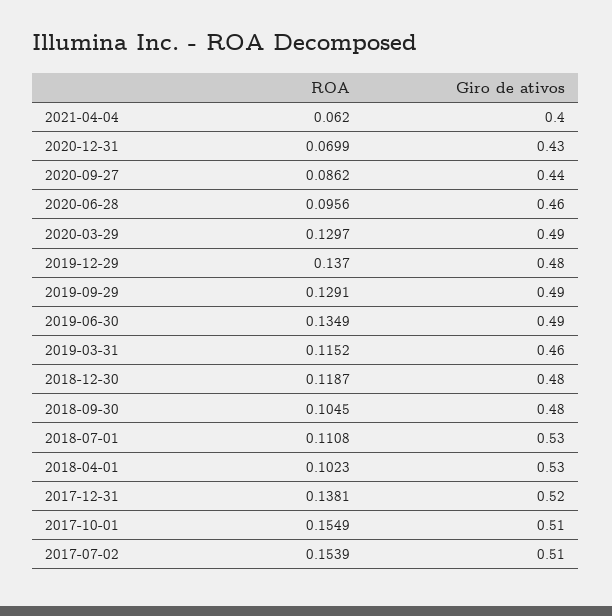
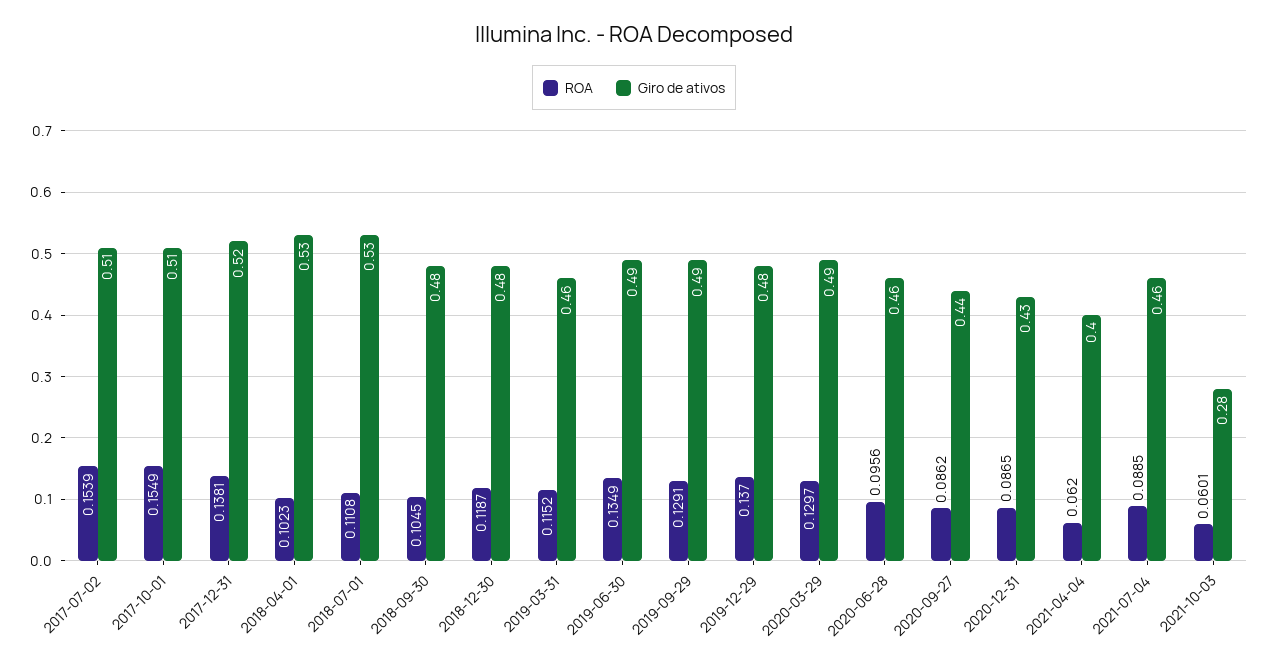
ROA, 2020-12-31: 0.0699 -> 0.0865
ROA, 2021-07-04: none -> 0.0885
Giro de ativos, 2021-07-04: none -> 0.46
ROA, 2021-10-03: none -> 0.0601
Giro de ativos, 2021-10-03: none -> 0.28

